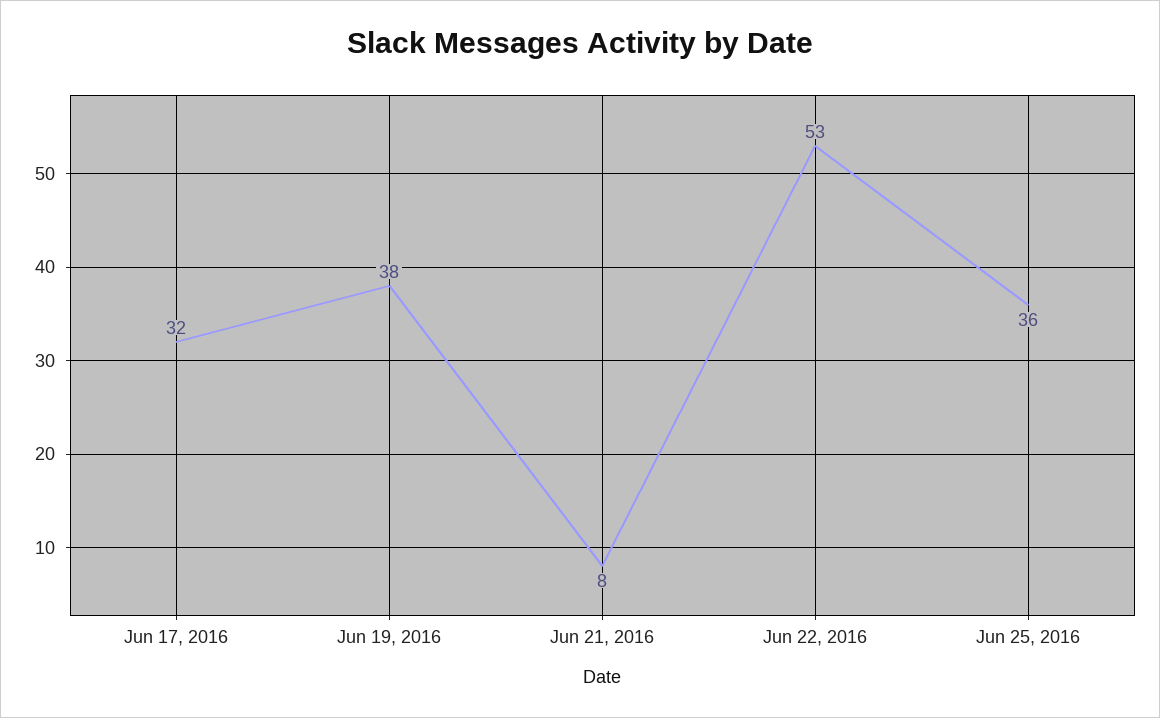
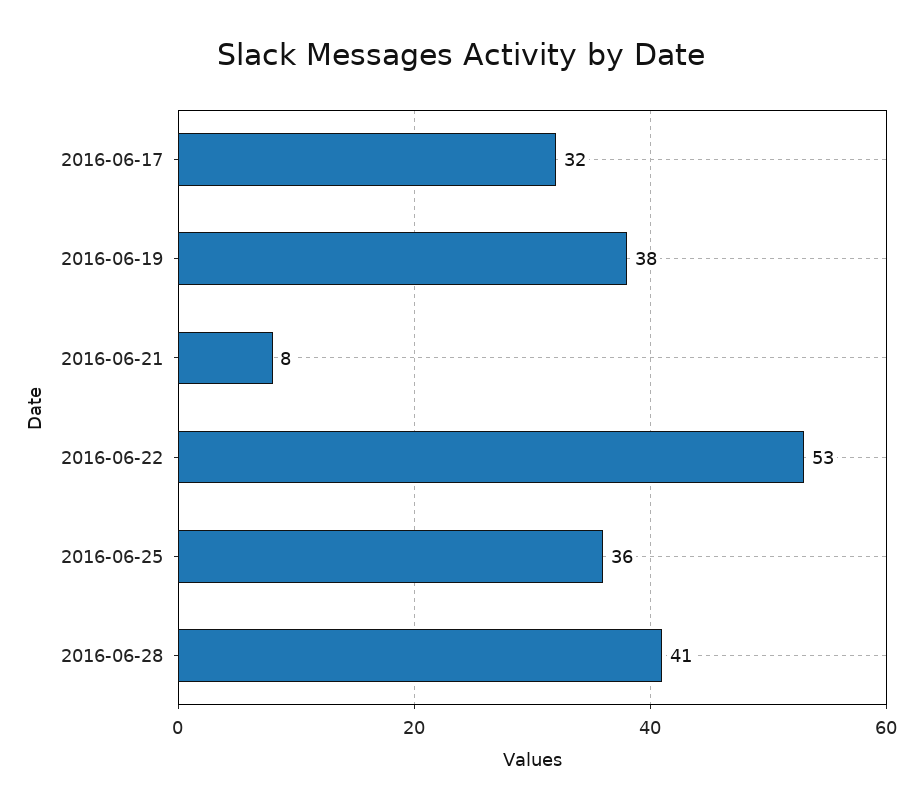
2016-06-28: none -> 41

